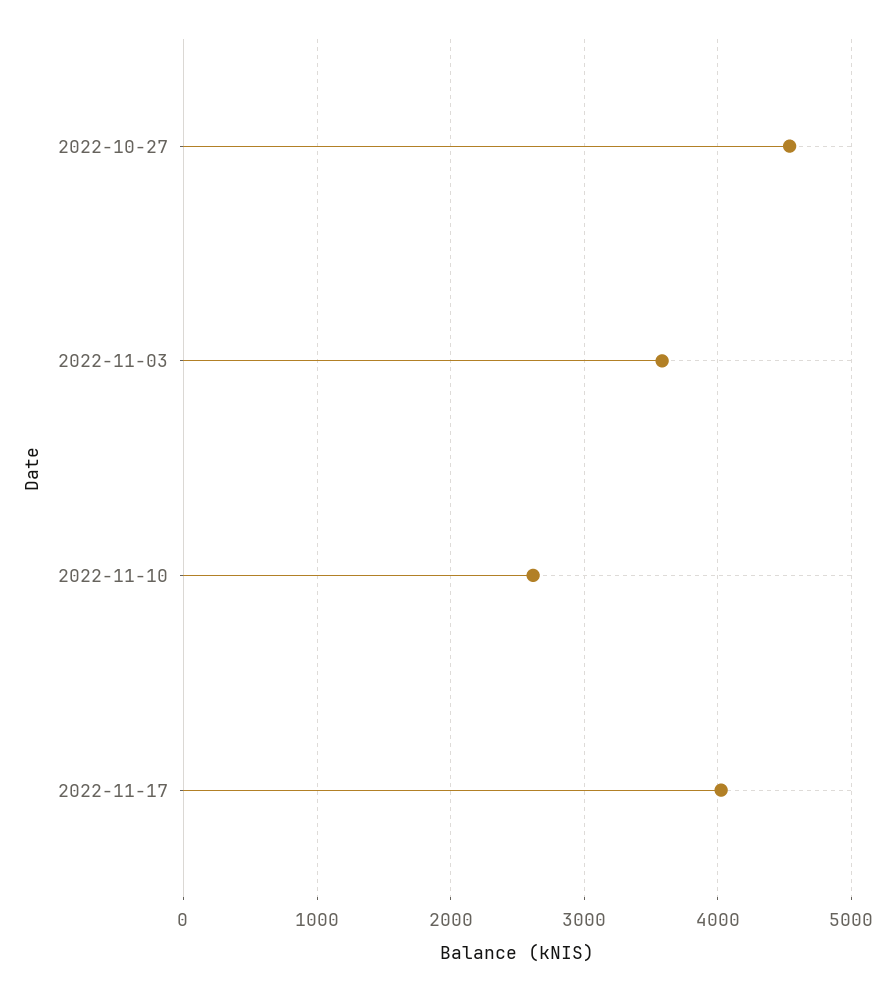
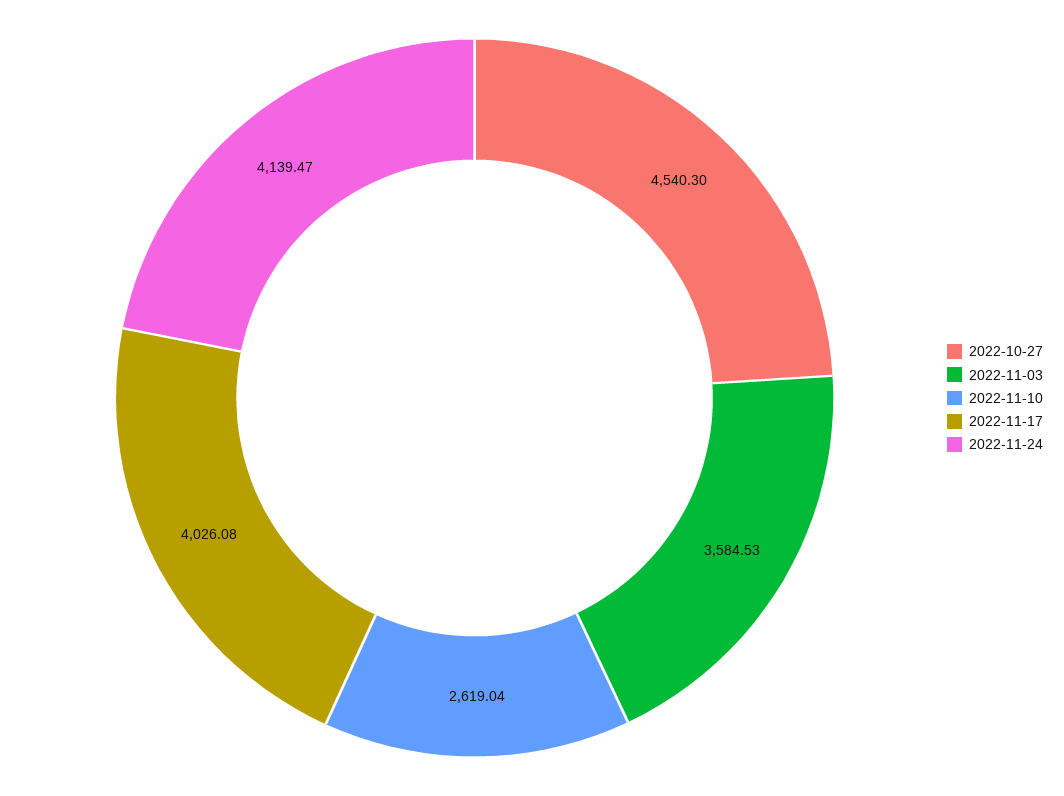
2022-11-24: none -> 4139.47

